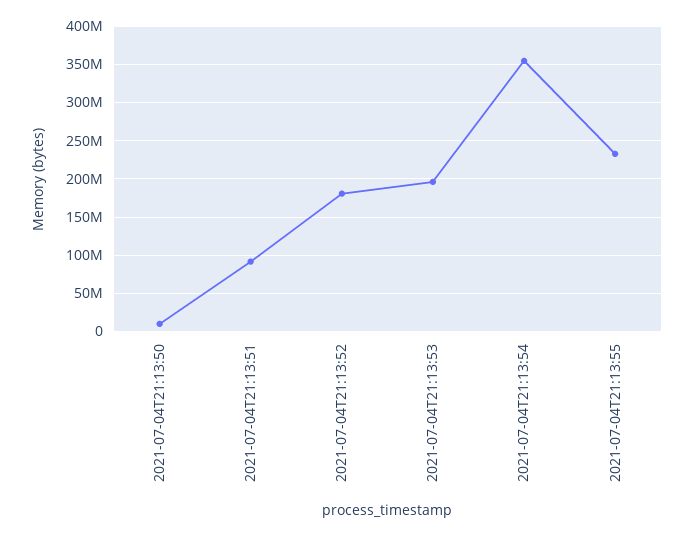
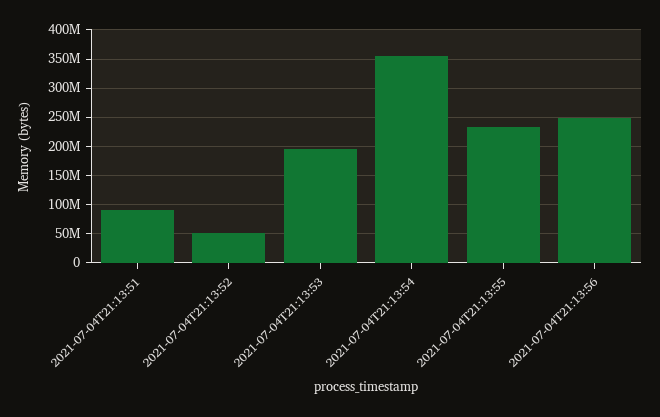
2021-07-04T21:13:50: 10000000 -> none
2021-07-04T21:13:52: 180000000 -> 50000000
2021-07-04T21:13:56: none -> 250000000

